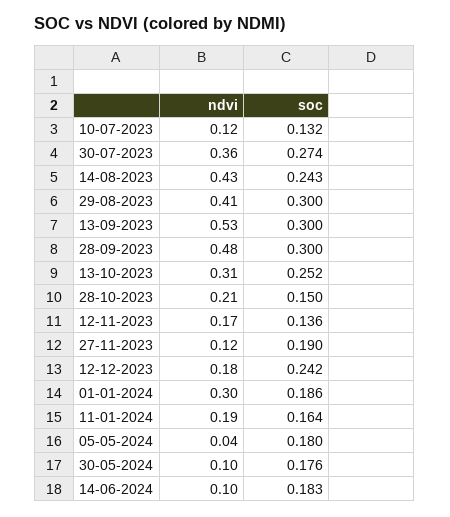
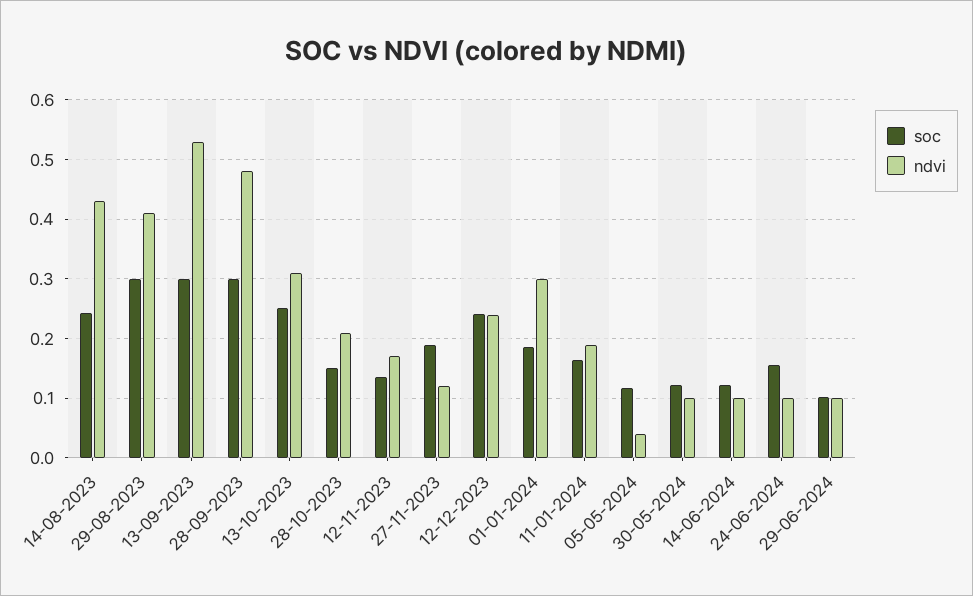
ndvi, 10-07-2023: 0.12 -> none
soc, 10-07-2023: 0.132 -> none
ndvi, 30-07-2023: 0.36 -> none
soc, 30-07-2023: 0.274 -> none
ndvi, 12-12-2023: 0.18 -> 0.24
soc, 05-05-2024: 0.18 -> 0.12
soc, 30-05-2024: 0.176 -> 0.12
soc, 14-06-2024: 0.183 -> 0.12
soc, 24-06-2024: none -> 0.16
ndvi, 24-06-2024: none -> 0.1
soc, 29-06-2024: none -> 0.1
ndvi, 29-06-2024: none -> 0.1

